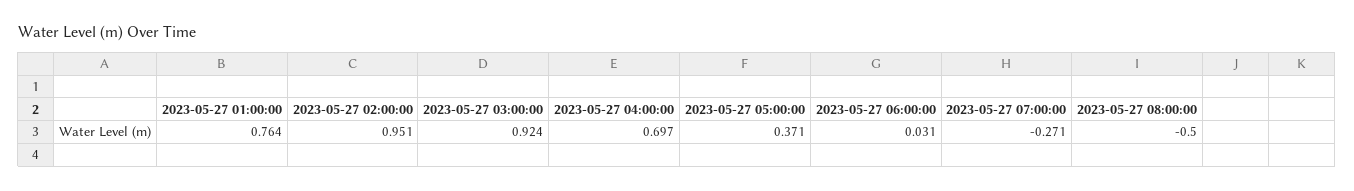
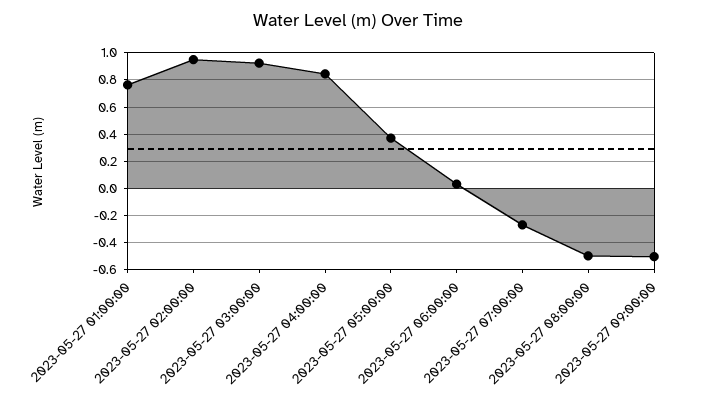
2023-05-27 04:00:00: 0.697 -> 0.85
2023-05-27 09:00:00: none -> -0.5

